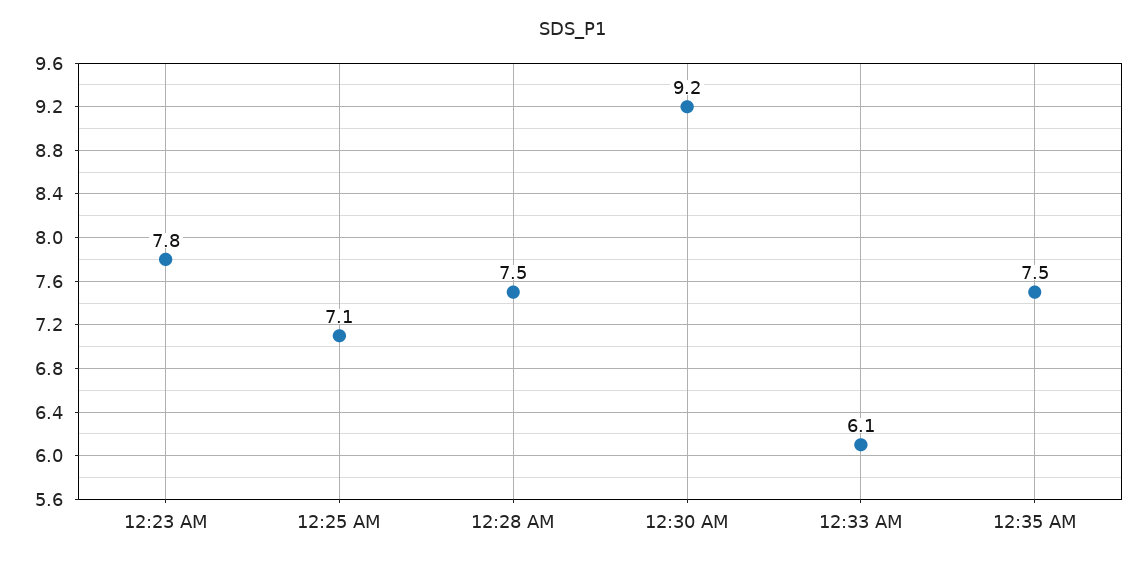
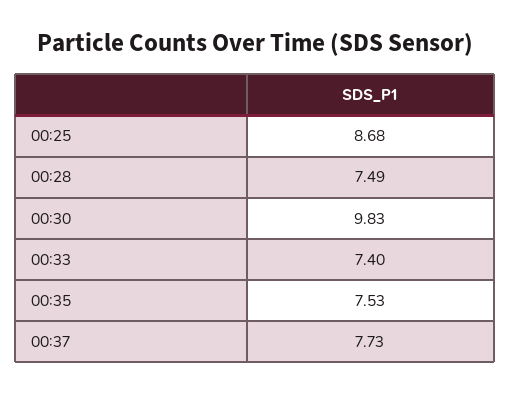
12:23 AM: 7.8 -> none
12:25 AM: 7.1 -> 8.68
12:30 AM: 9.2 -> 9.83
12:33 AM: 6.1 -> 7.4
00:37: none -> 7.73

